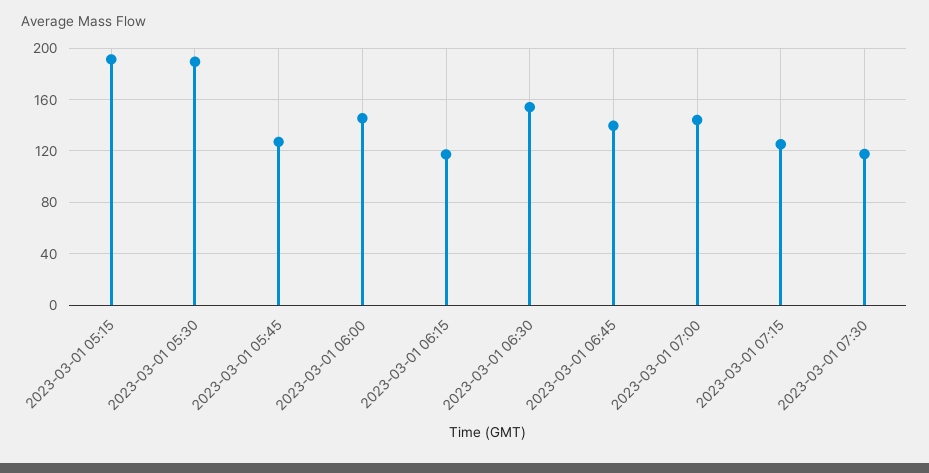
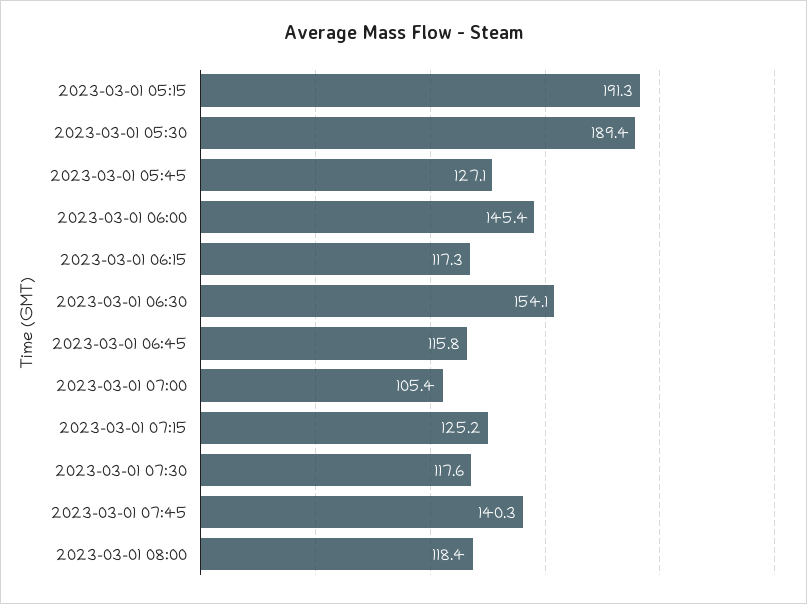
2023-03-01 06:45: 140 -> 115.8
2023-03-01 07:00: 145 -> 105.4
2023-03-01 07:45: none -> 140.3
2023-03-01 08:00: none -> 118.4

